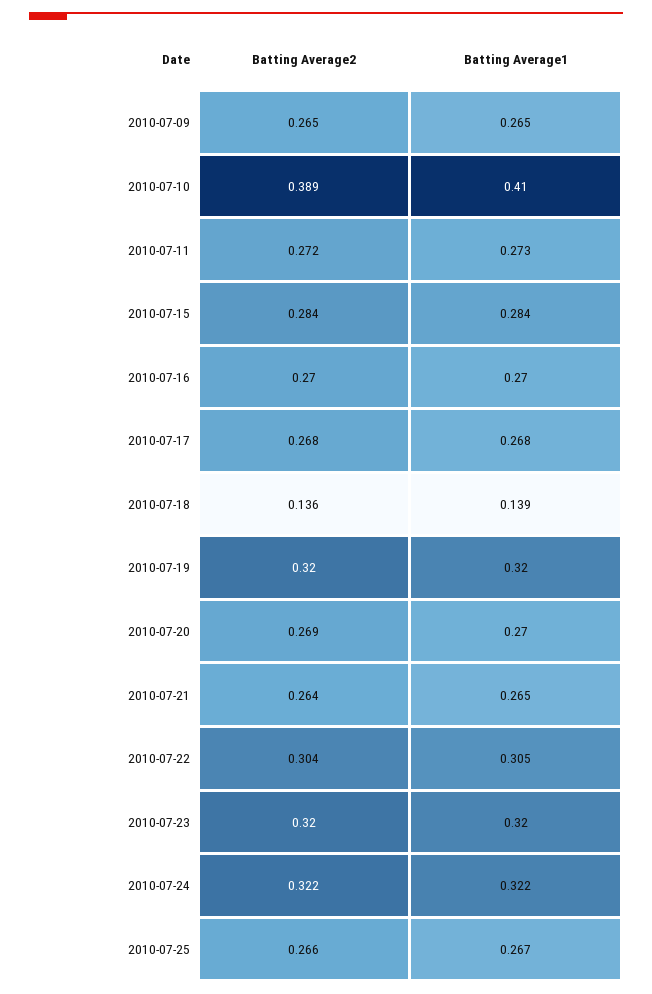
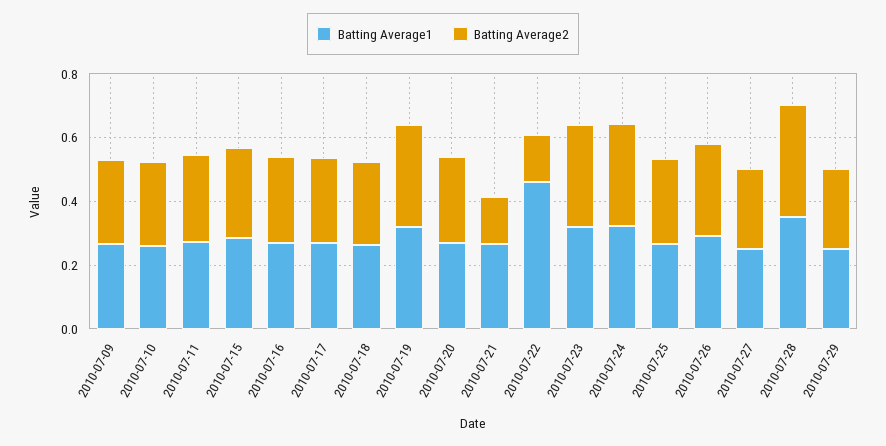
Batting Average2, 2010-07-10: 0.389 -> 0.25
Batting Average1, 2010-07-10: 0.41 -> 0.25
Batting Average2, 2010-07-18: 0.136 -> 0.25
Batting Average1, 2010-07-18: 0.139 -> 0.25
Batting Average2, 2010-07-21: 0.264 -> 0.15
Batting Average2, 2010-07-22: 0.304 -> 0.15
Batting Average1, 2010-07-22: 0.305 -> 0.45
Batting Average1, 2010-07-26: none -> 0.3
Batting Average2, 2010-07-26: none -> 0.3
Batting Average1, 2010-07-27: none -> 0.25
Batting Average2, 2010-07-27: none -> 0.25
Batting Average1, 2010-07-28: none -> 0.35
Batting Average2, 2010-07-28: none -> 0.35
Batting Average1, 2010-07-29: none -> 0.25
Batting Average2, 2010-07-29: none -> 0.25

